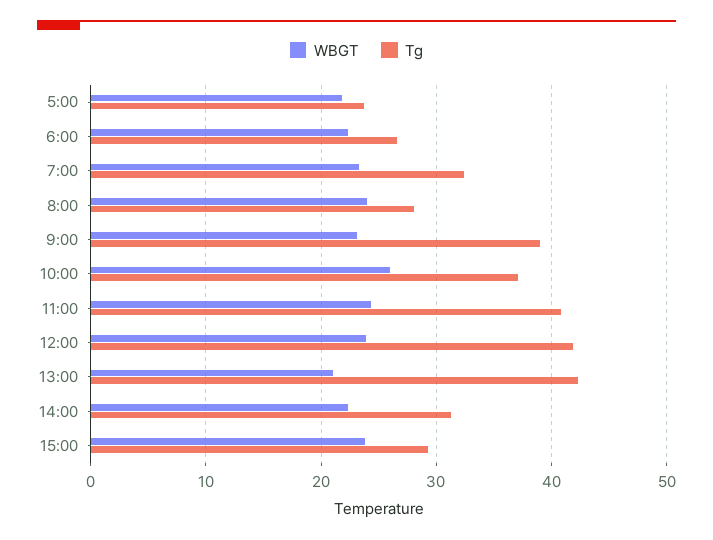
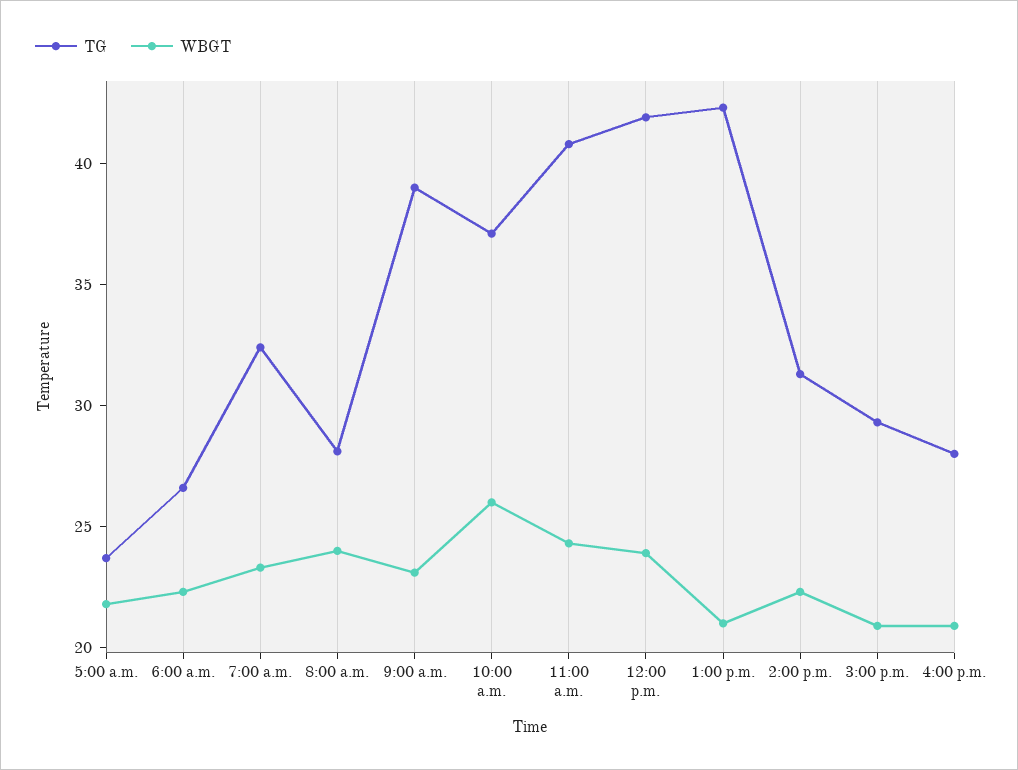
WBGT, 15:00: 24 -> 21
Tg, 4:00 p.m.: none -> 28
WBGT, 4:00 p.m.: none -> 21

